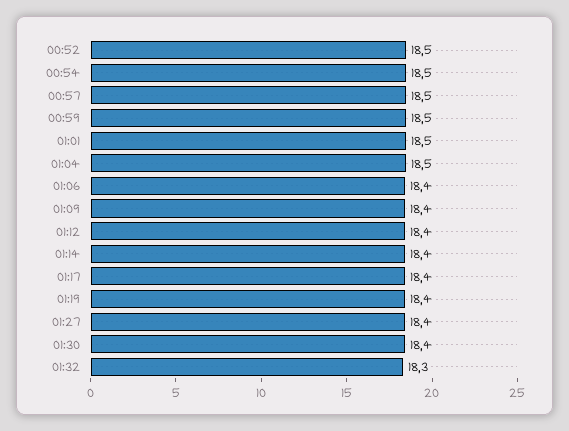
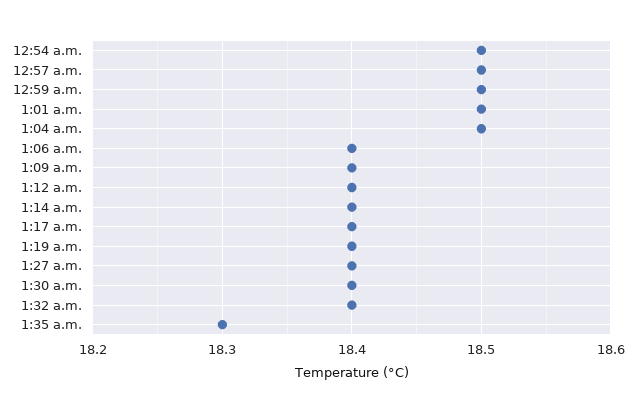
00:52: 18.5 -> none
01:32: 18.3 -> 18.4
1:35 a.m.: none -> 18.3

